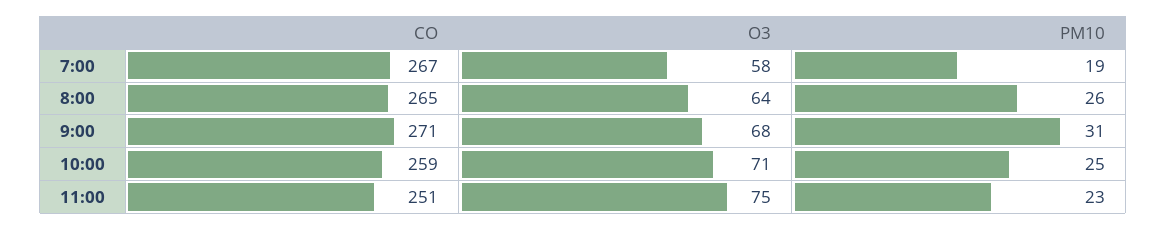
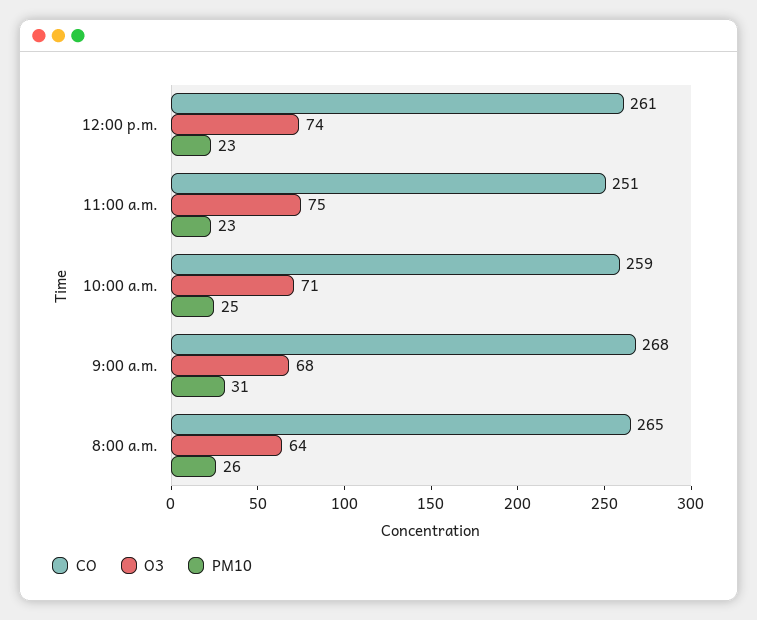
CO, 7:00: 267 -> none
O3, 7:00: 58 -> none
PM10, 7:00: 19 -> none
CO, 9:00: 271 -> 268
CO, 12:00 p.m.: none -> 261
O3, 12:00 p.m.: none -> 74
PM10, 12:00 p.m.: none -> 23

